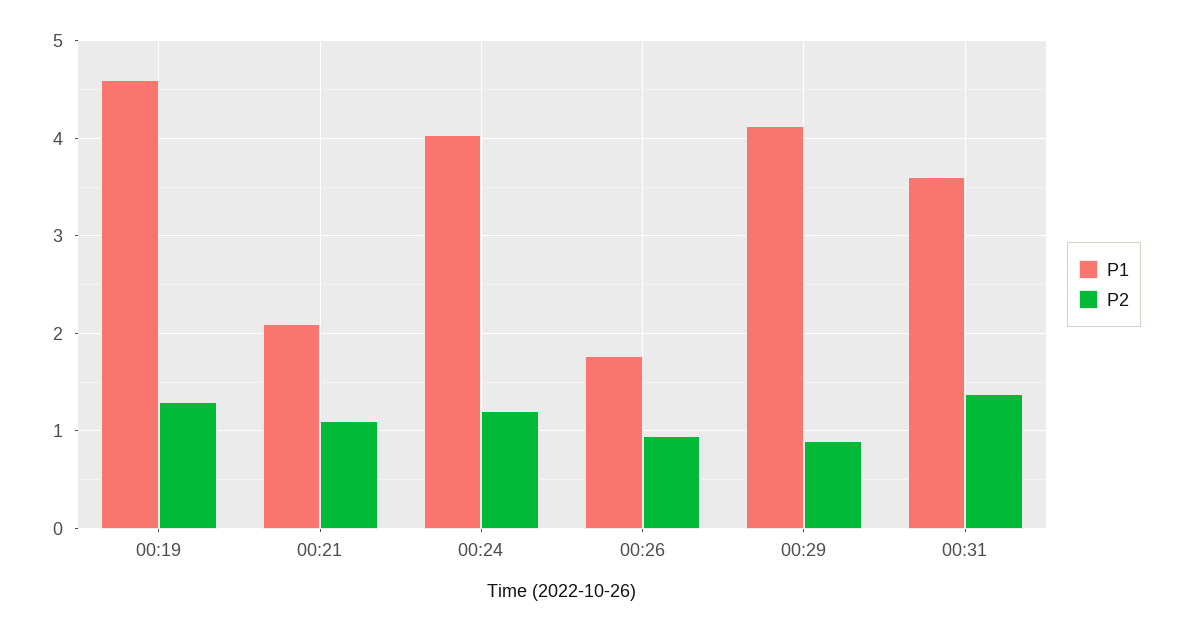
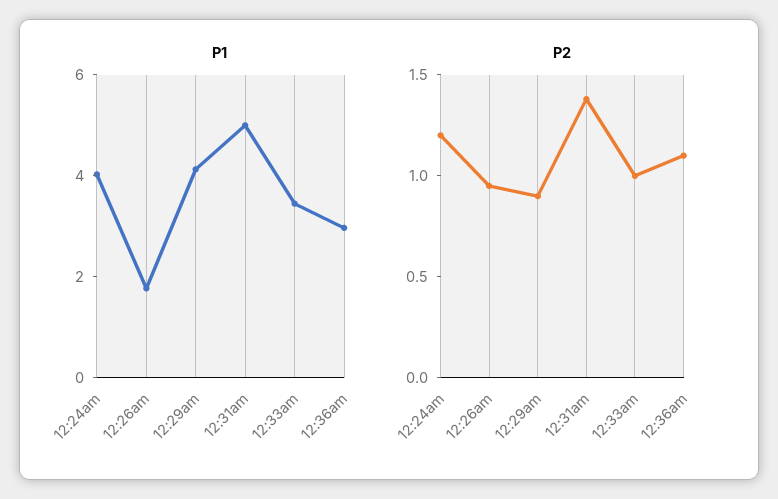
P1, 00:19: 4.6 -> none
P2, 00:19: 1.3 -> none
P1, 00:21: 2.1 -> none
P2, 00:21: 1.1 -> none
P1, 00:31: 3.6 -> 5
P1, 12:33am: none -> 3.5
P1, 12:36am: none -> 3
P2, 12:33am: none -> 1
P2, 12:36am: none -> 1.1

